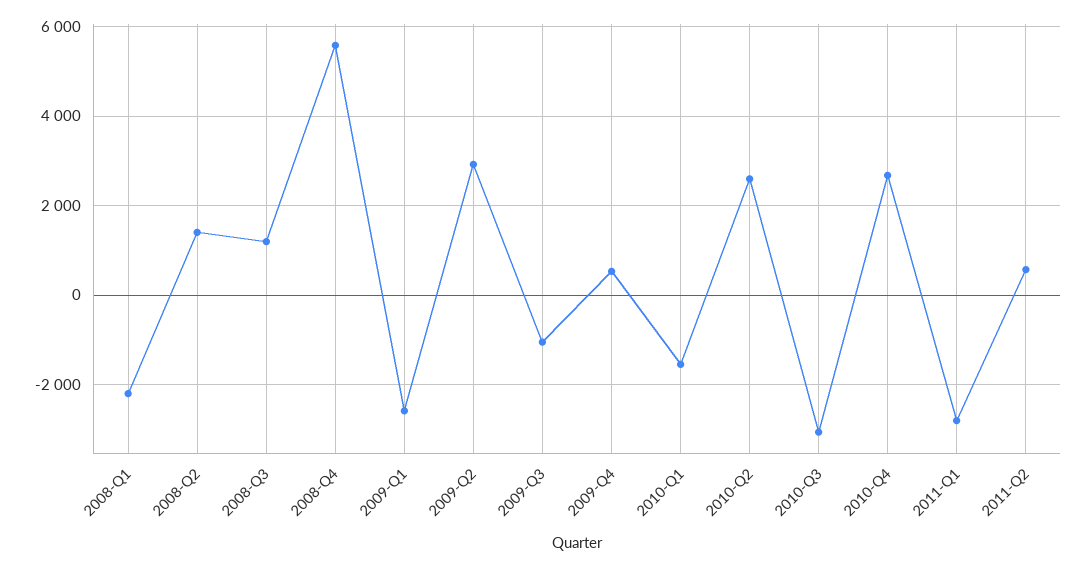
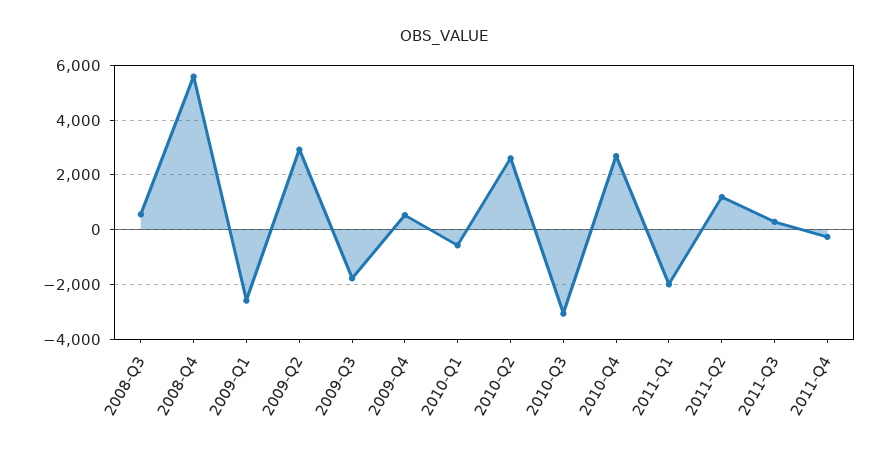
2008-Q1: -2200 -> none
2008-Q2: 1400 -> none
2008-Q3: 1200 -> 500
2009-Q3: -1000 -> -1750
2010-Q1: -1600 -> -500
2011-Q1: -2800 -> -2000
2011-Q2: 600 -> 1250
2011-Q3: none -> 250
2011-Q4: none -> -250

